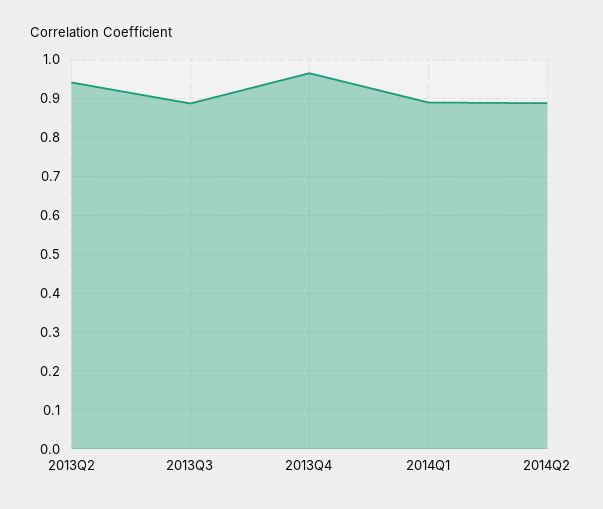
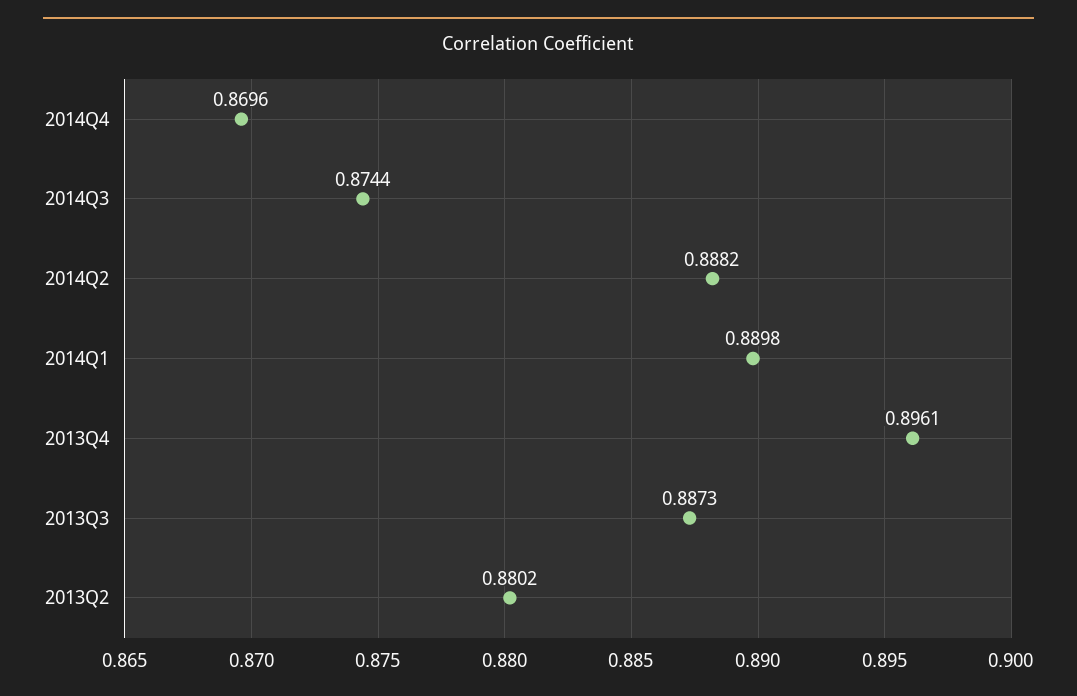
2013Q2: 0.94 -> 0.8802
2013Q4: 0.96 -> 0.8961
2014Q4: none -> 0.8696
2014Q3: none -> 0.8744

